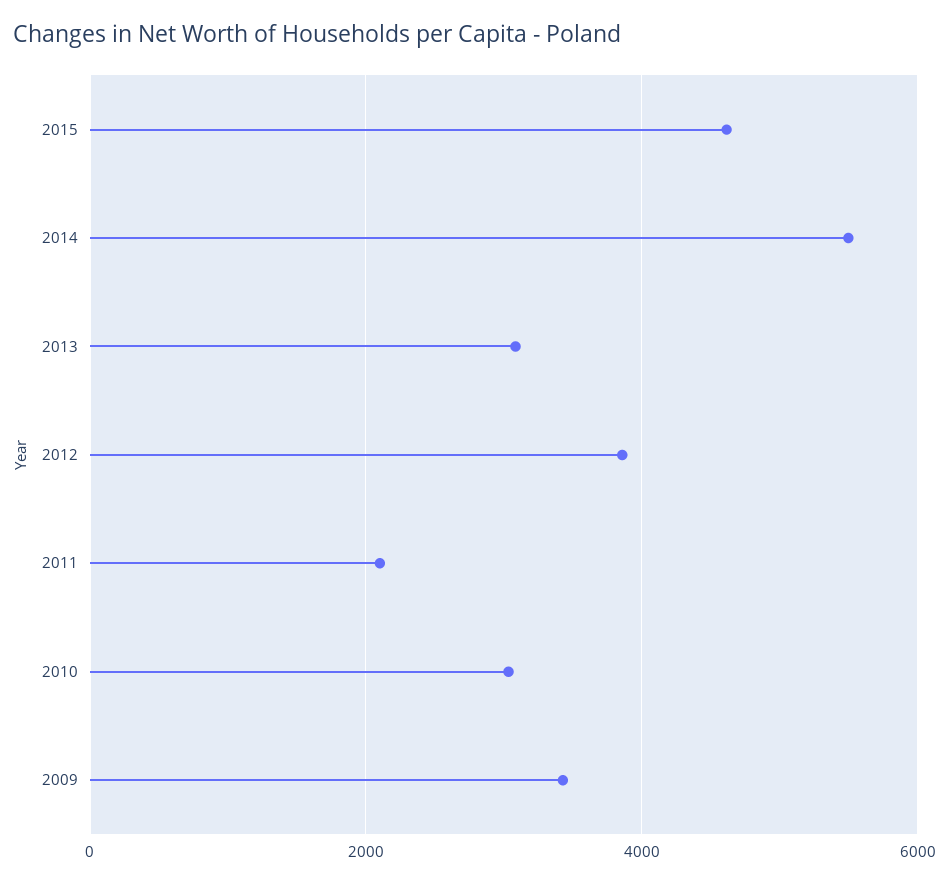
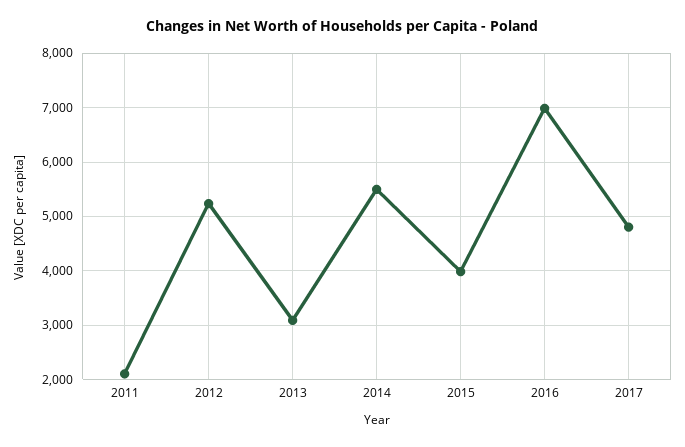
2015: 4600 -> 4000
2012: 3800 -> 5200
2010: 3000 -> none
2009: 3400 -> none
2016: none -> 7000
2017: none -> 4800

